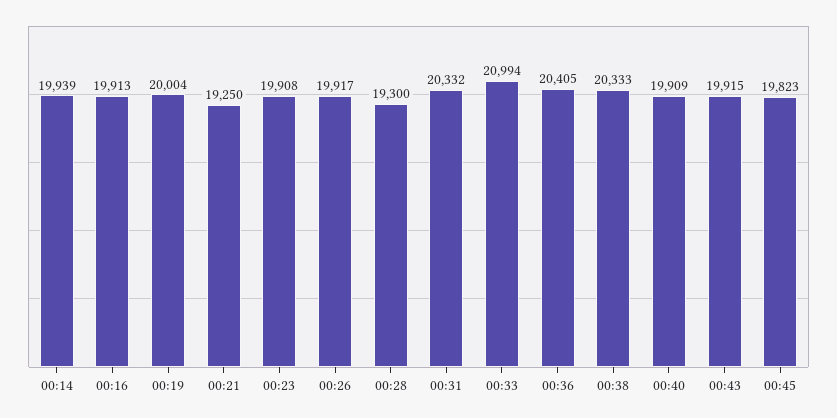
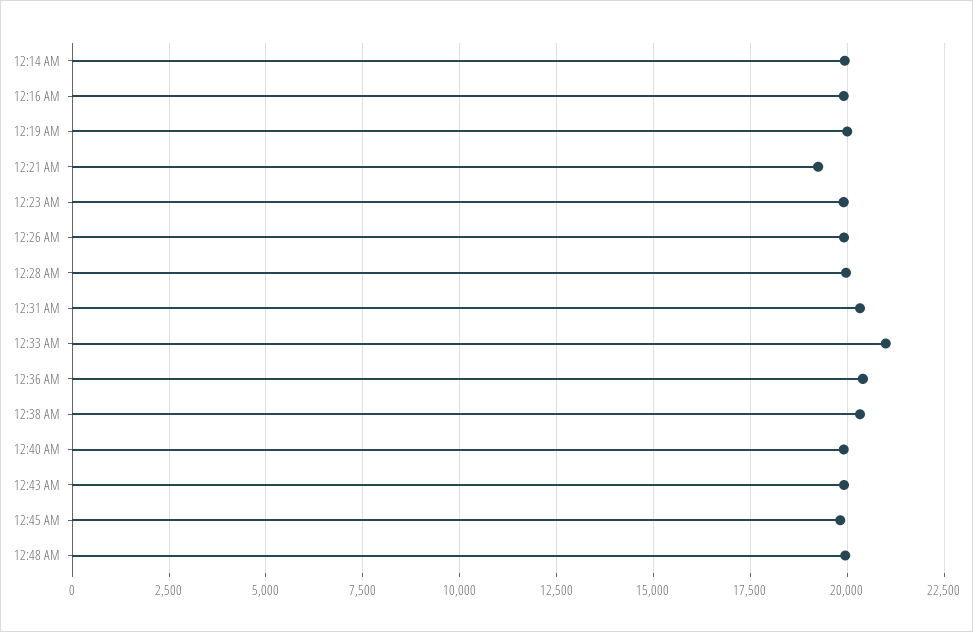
00:28: 19300 -> 20000
12:48 AM: none -> 20000

